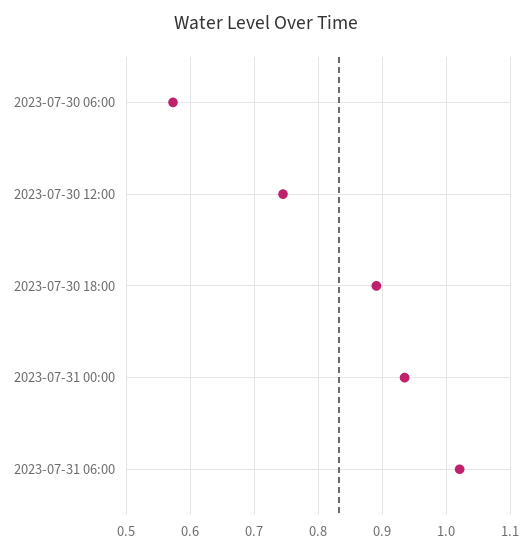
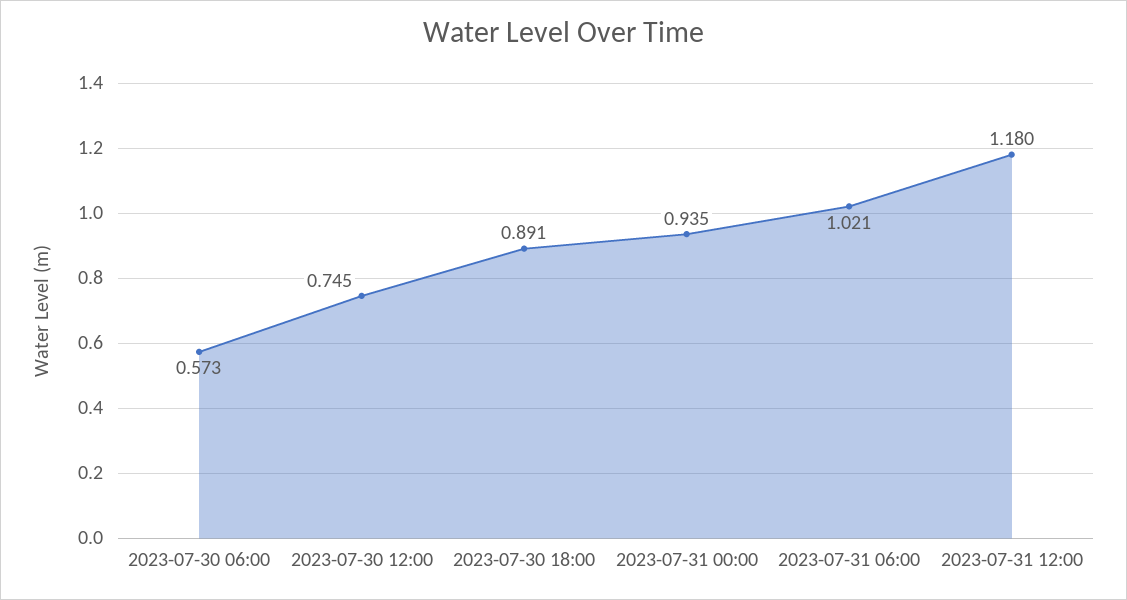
2023-07-31 12:00: none -> 1.18

